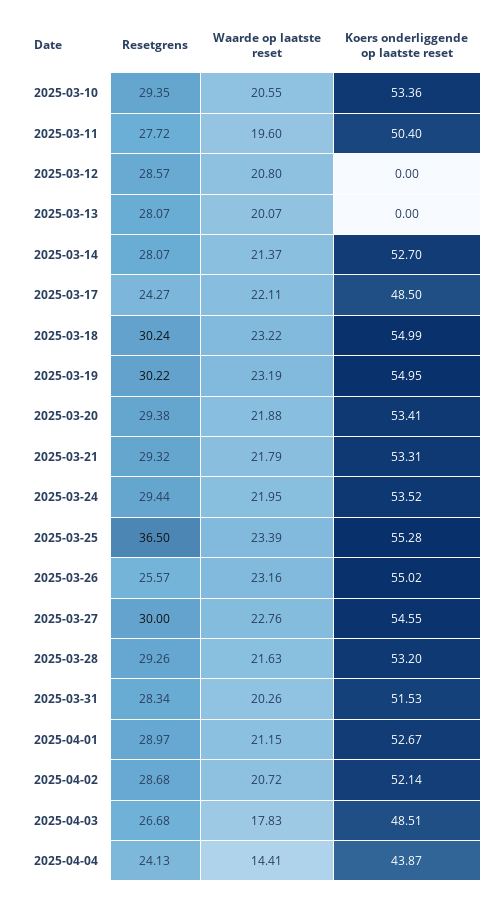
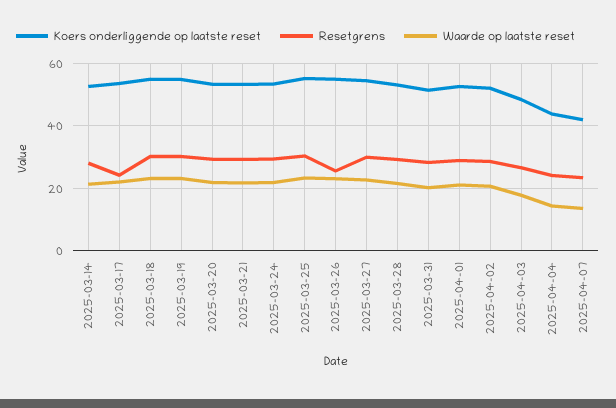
Resetgrens, 2025-03-10: 29.35 -> none
Waarde op laatste reset, 2025-03-10: 20.55 -> none
Koers onderliggende op laatste reset, 2025-03-10: 53.36 -> none
Resetgrens, 2025-03-11: 27.72 -> none
Waarde op laatste reset, 2025-03-11: 19.6 -> none
Koers onderliggende op laatste reset, 2025-03-11: 50.4 -> none
Resetgrens, 2025-03-12: 28.57 -> none
Waarde op laatste reset, 2025-03-12: 20.8 -> none
Koers onderliggende op laatste reset, 2025-03-12: 0 -> none
Resetgrens, 2025-03-13: 28.07 -> none
Waarde op laatste reset, 2025-03-13: 20.07 -> none
Koers onderliggende op laatste reset, 2025-03-13: 0 -> none
Koers onderliggende op laatste reset, 2025-03-17: 48.5 -> 54
Resetgrens, 2025-03-25: 36.5 -> 30
Koers onderliggende op laatste reset, 2025-04-07: none -> 42
Resetgrens, 2025-04-07: none -> 24
Waarde op laatste reset, 2025-04-07: none -> 14

